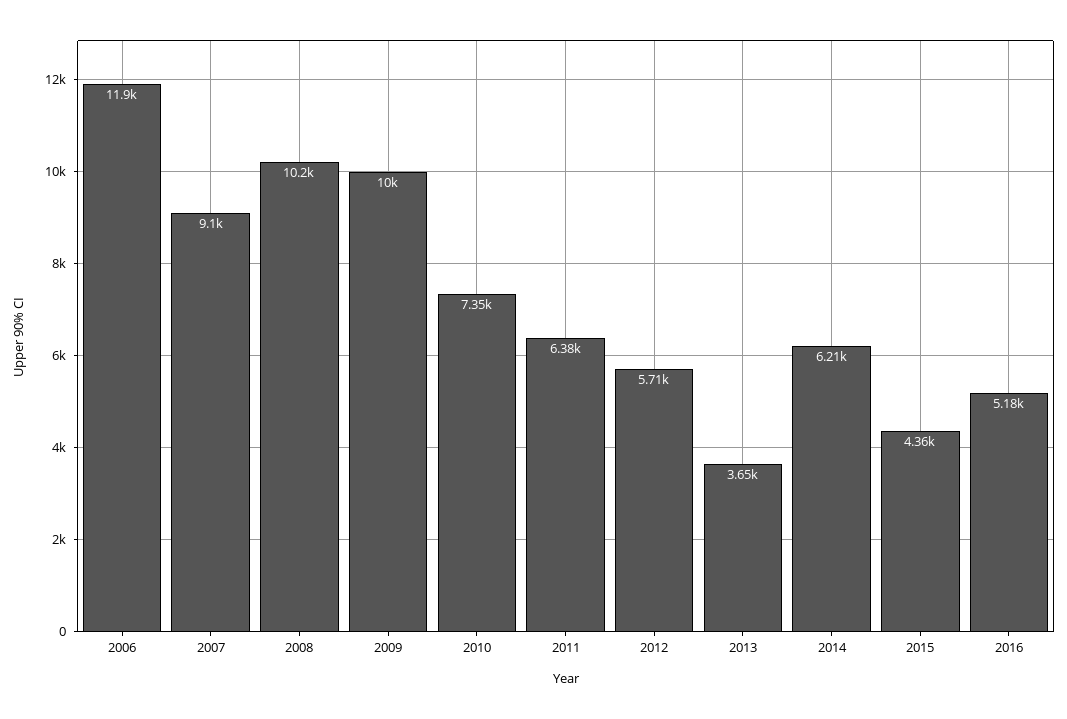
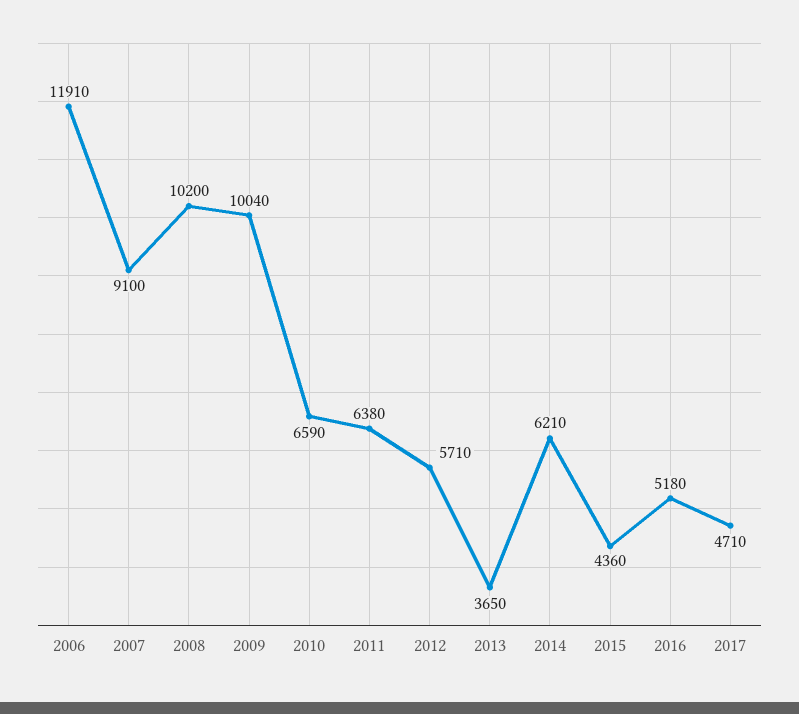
2010: 7350 -> 6590
2017: none -> 4710

